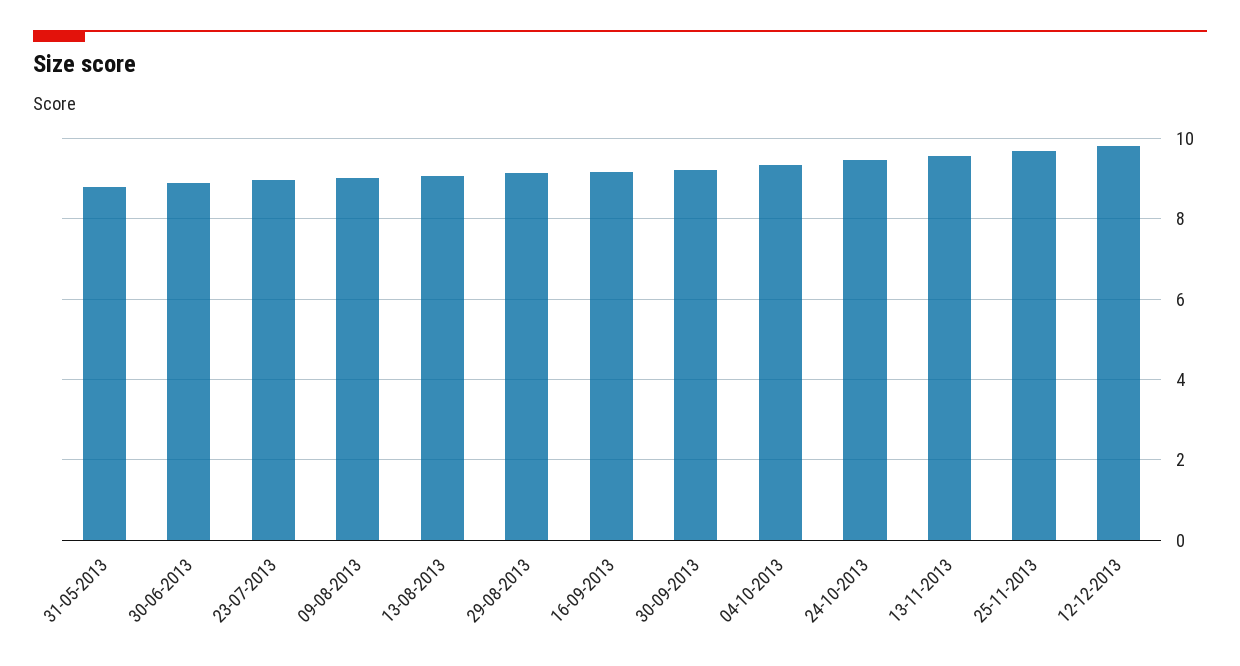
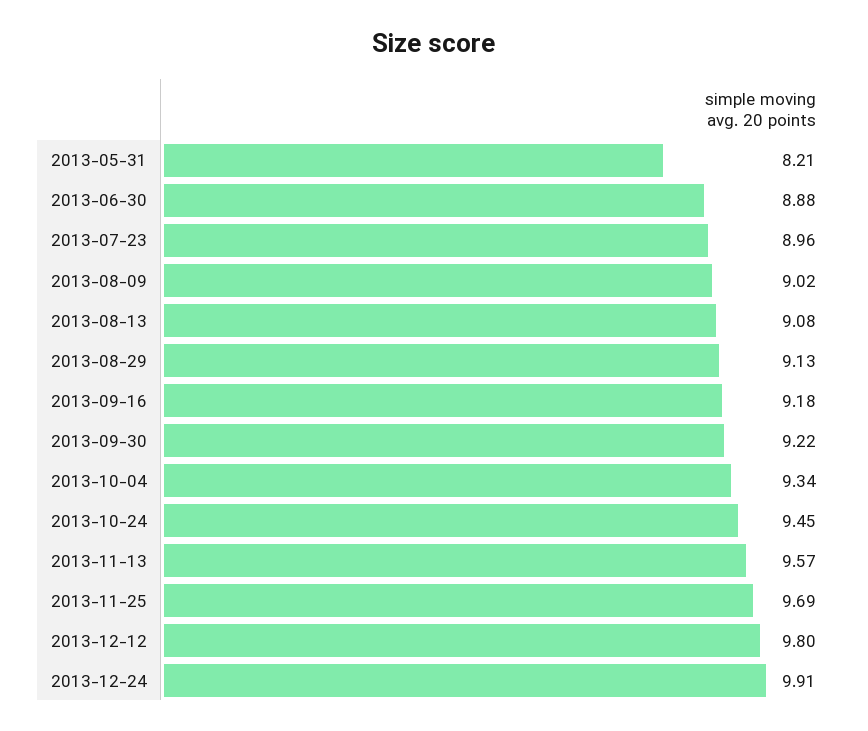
31-05-2013: 8.8 -> 8.21
2013-12-24: none -> 9.91

